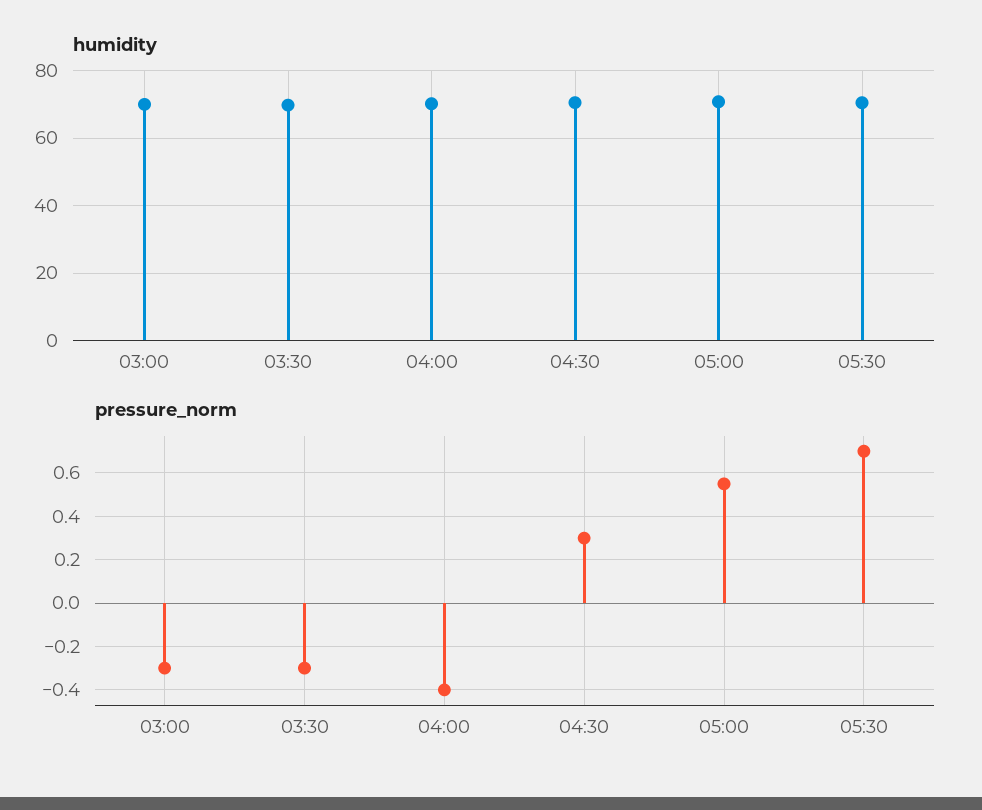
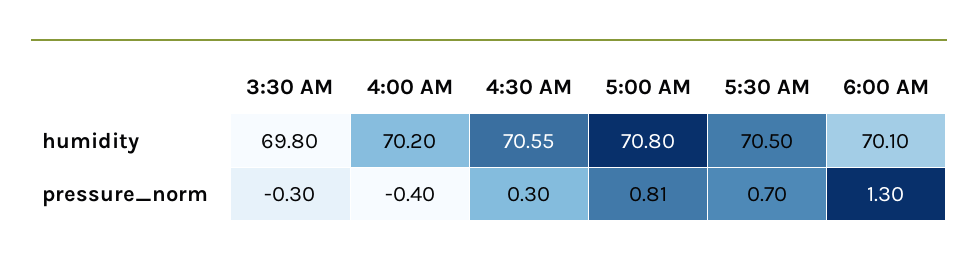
humidity, 03:00: 70 -> none
pressure_norm, 03:00: -0.3 -> none
pressure_norm, 05:00: 0.55 -> 0.81
humidity, 6:00 AM: none -> 70.1
pressure_norm, 6:00 AM: none -> 1.3

